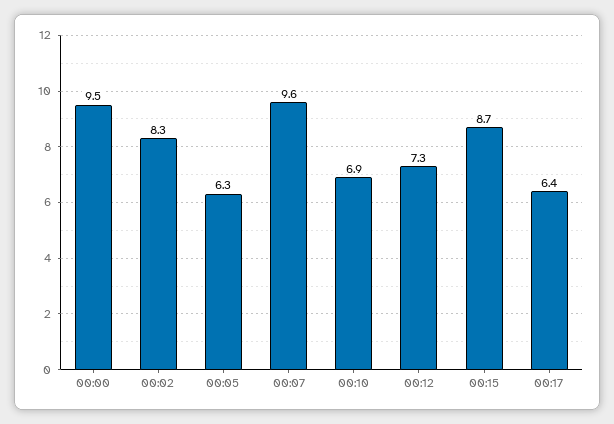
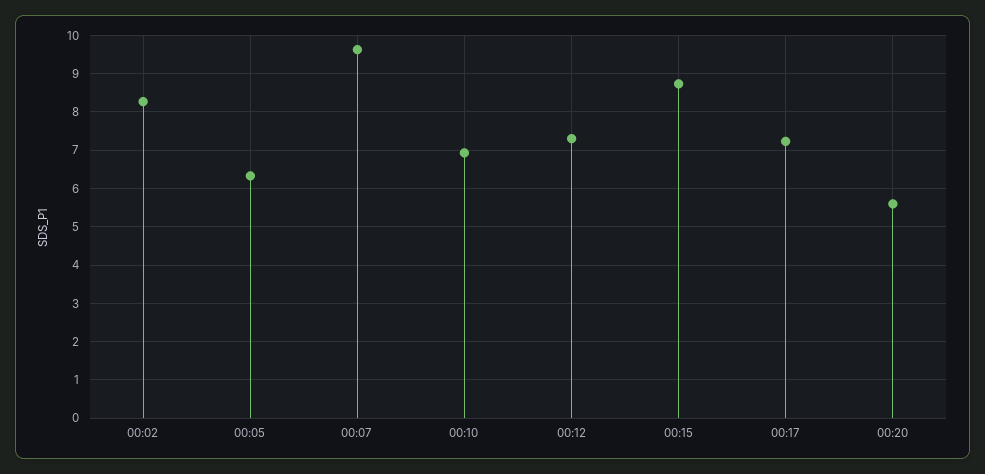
00:00: 9.5 -> none
00:17: 6.4 -> 7.2
00:20: none -> 5.6

